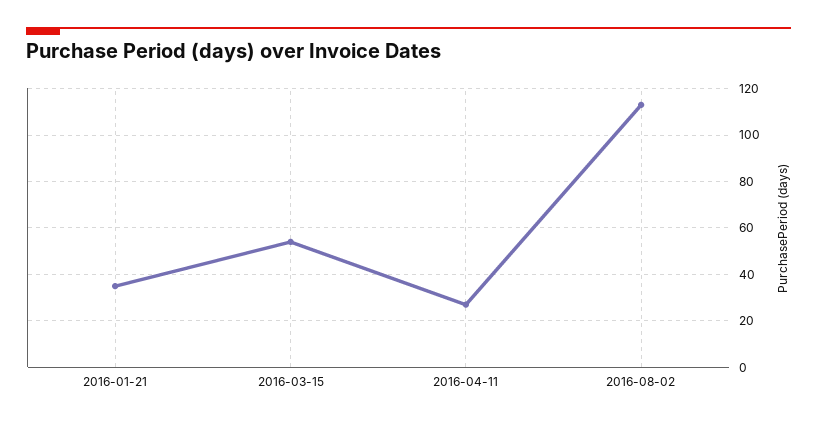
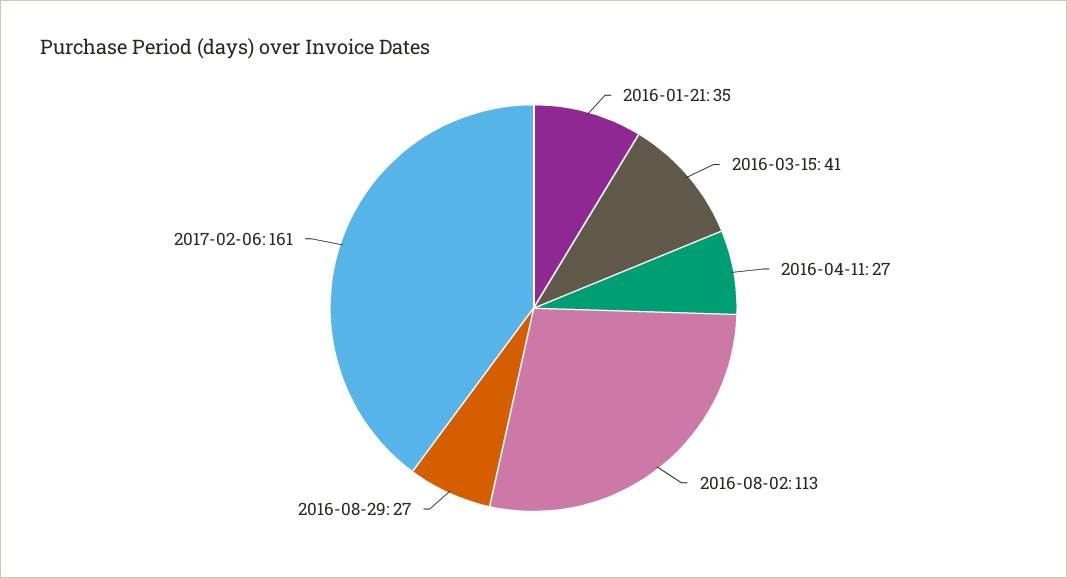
2016-03-15: 55 -> 41
2016-08-29: none -> 27
2017-02-06: none -> 161

